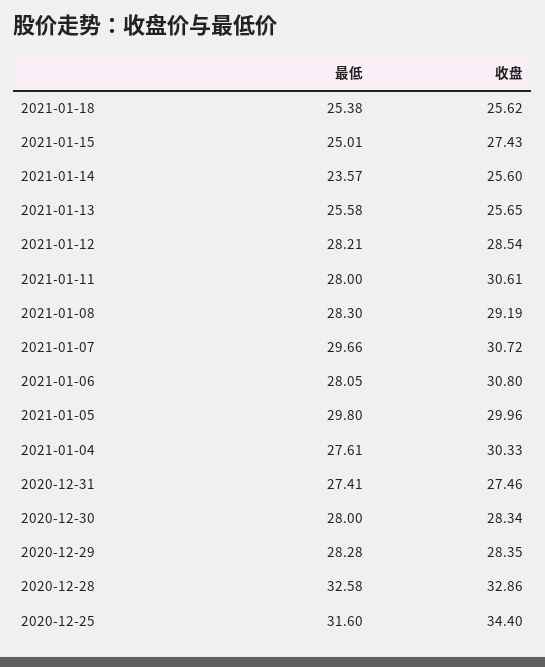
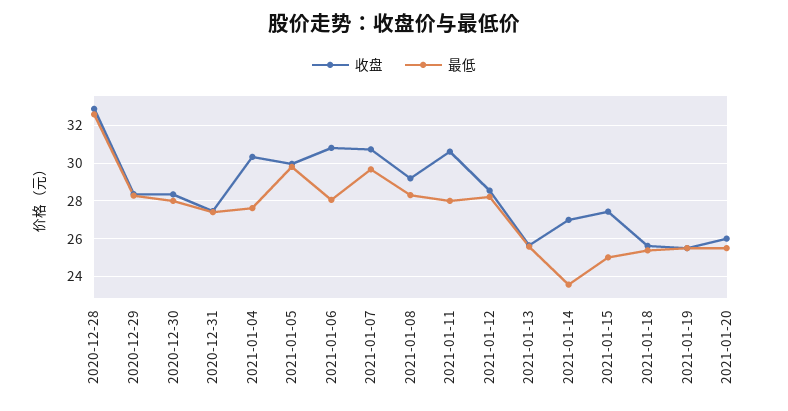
收盘, 2021-01-14: 25.6 -> 27
最低, 2020-12-25: 31.6 -> none
收盘, 2020-12-25: 34.4 -> none
收盘, 2021-01-19: none -> 25.5
最低, 2021-01-19: none -> 25.5
收盘, 2021-01-20: none -> 26
最低, 2021-01-20: none -> 25.5

